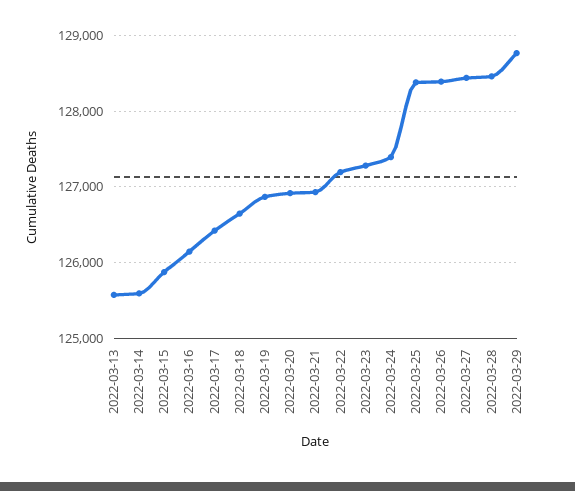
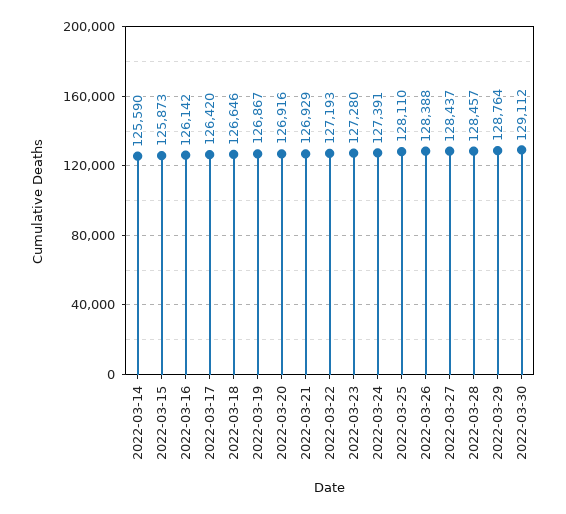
2022-03-13: 125600 -> none
2022-03-25: 128400 -> 128110
2022-03-30: none -> 129112

